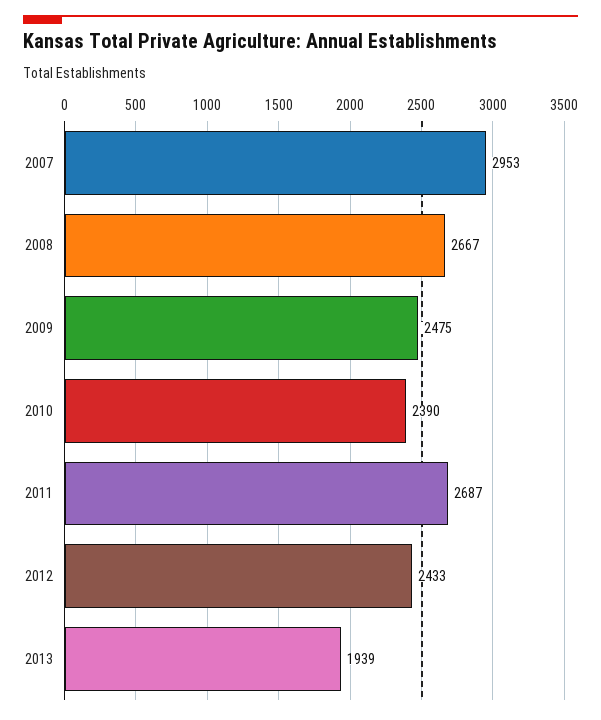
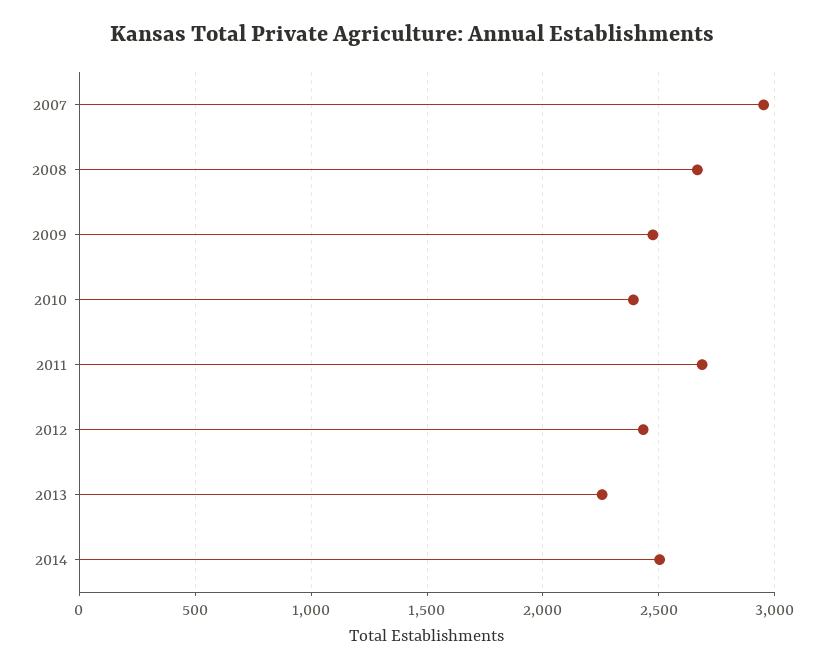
2013: 1939 -> 2250
2014: none -> 2500

